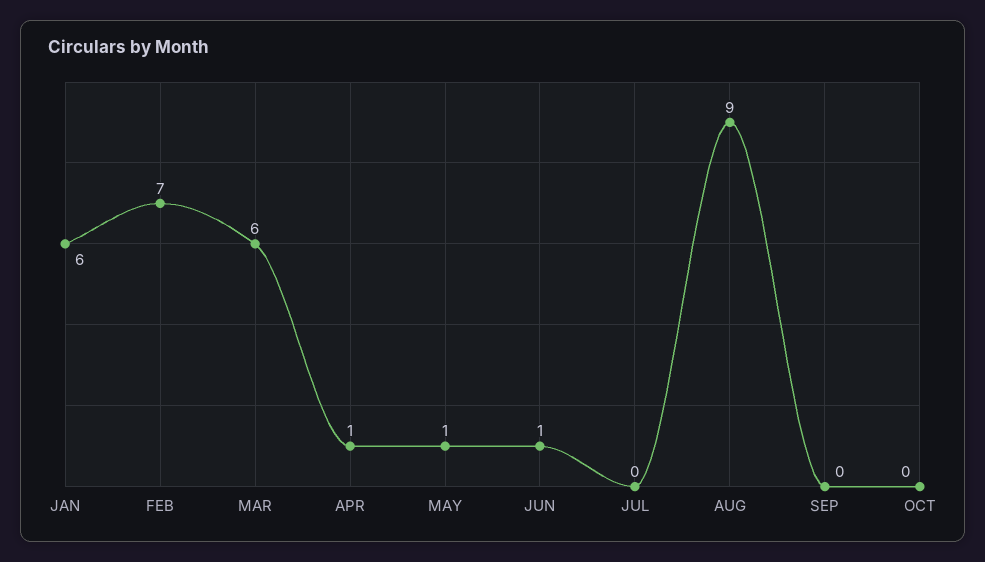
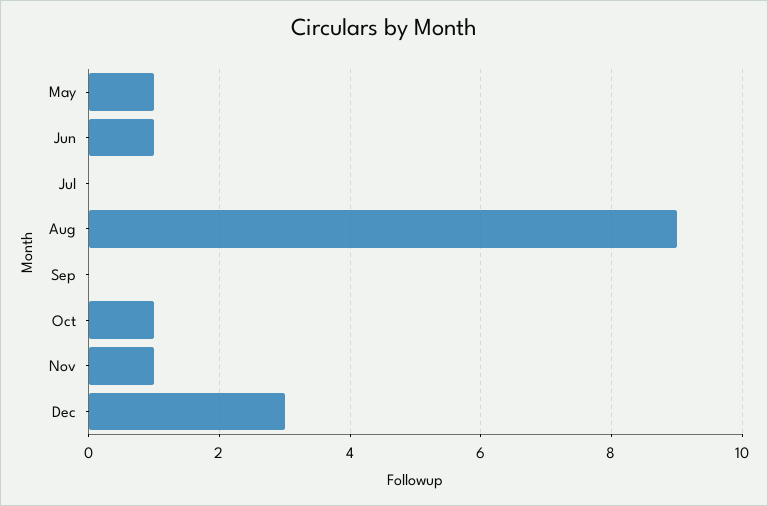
JAN: 6 -> none
FEB: 7 -> none
MAR: 6 -> none
APR: 1 -> none
OCT: 0 -> 1
Nov: none -> 1
Dec: none -> 3

